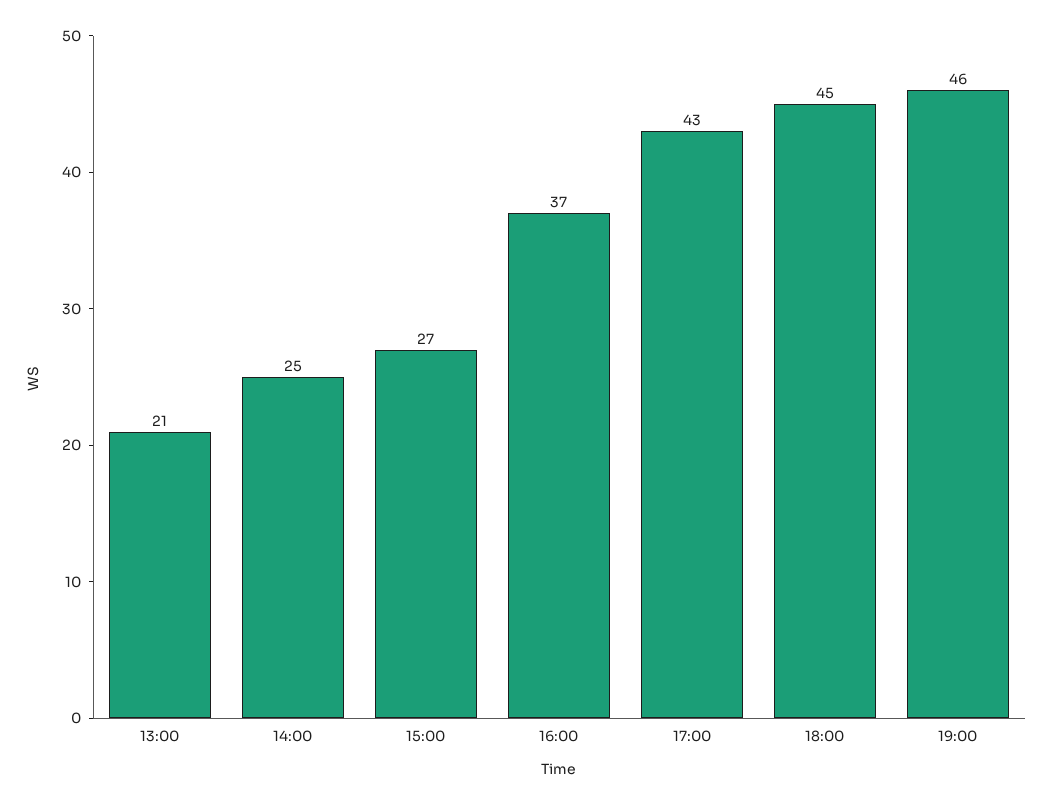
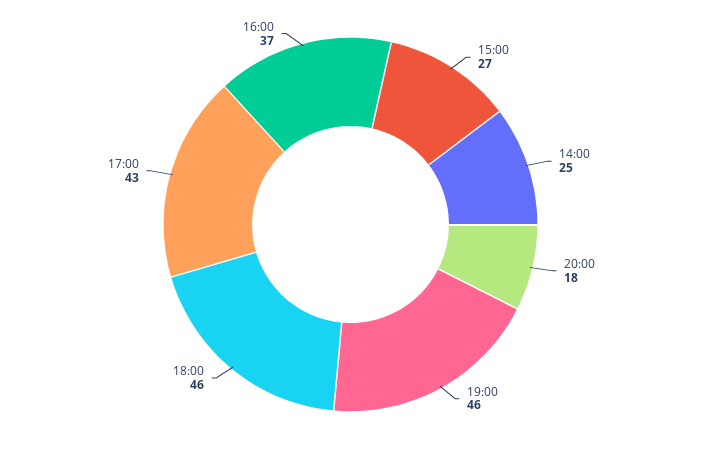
13:00: 21 -> none
18:00: 45 -> 46
20:00: none -> 18

